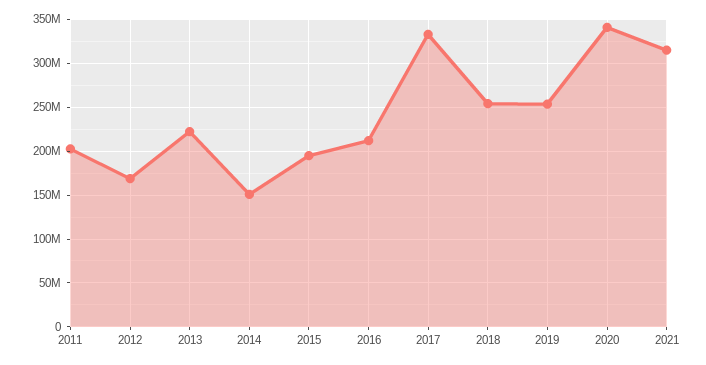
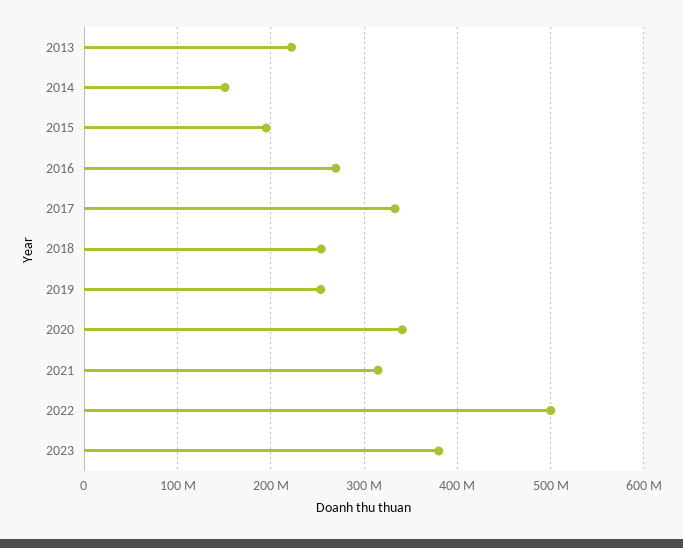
2011: 200000000 -> none
2012: 170000000 -> none
2016: 210000000 -> 270000000
2022: none -> 500000000
2023: none -> 380000000

